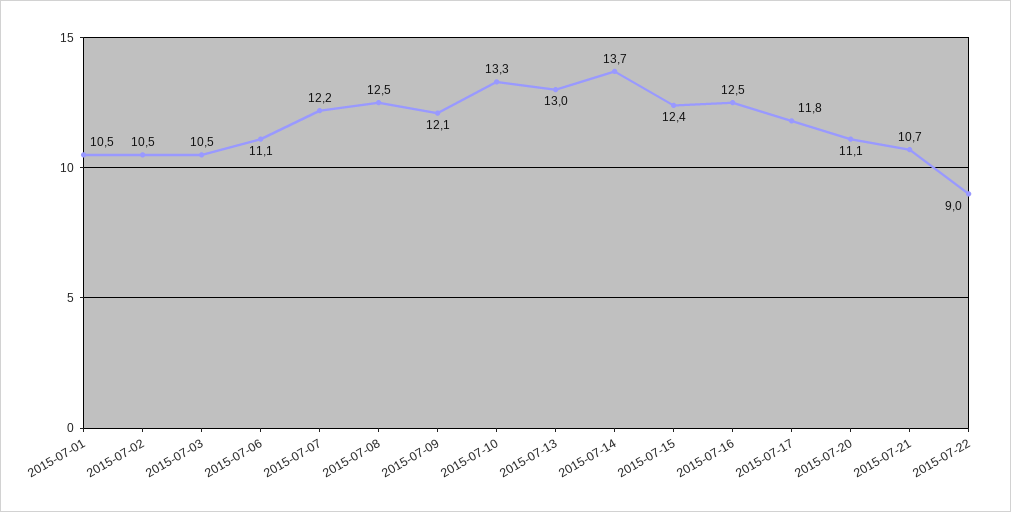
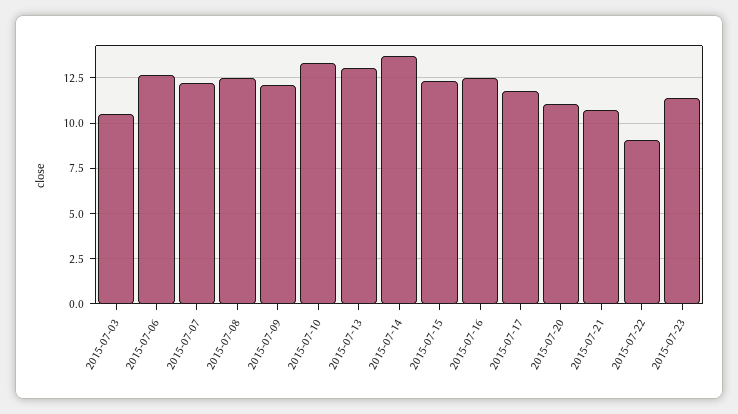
2015-07-01: 10.5 -> none
2015-07-02: 10.5 -> none
2015-07-06: 11.1 -> 12.5
2015-07-23: none -> 11.5

